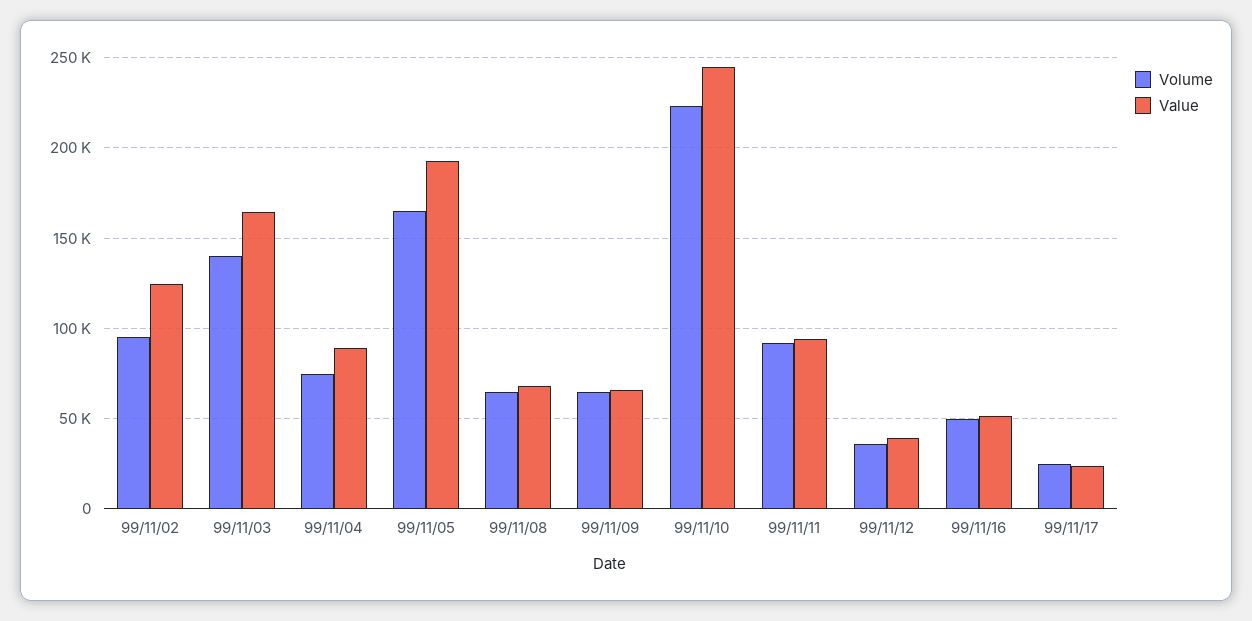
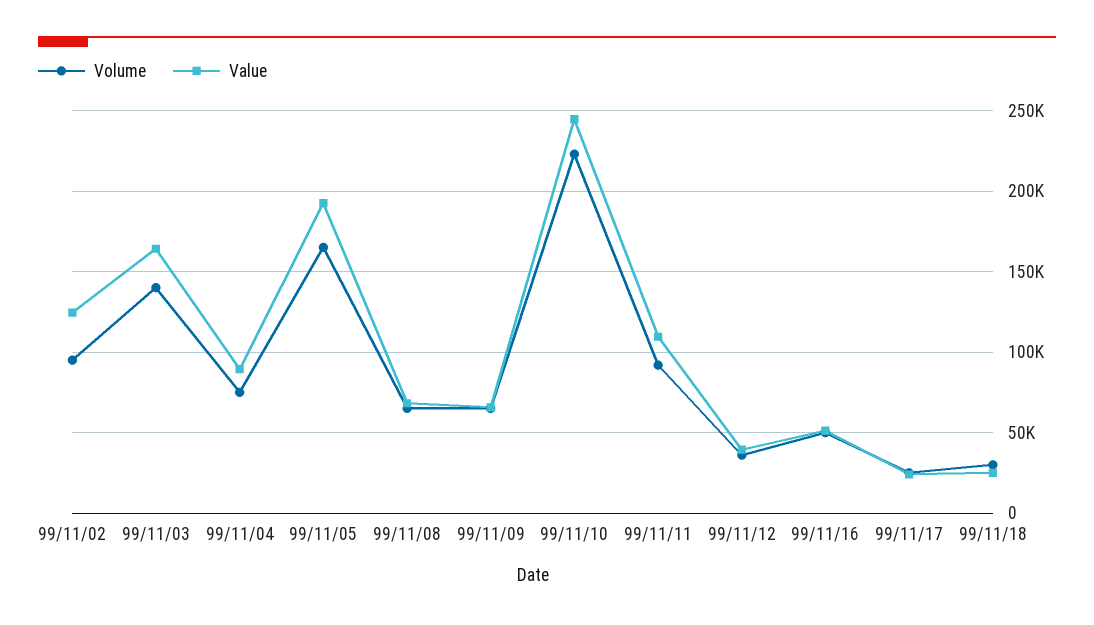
Value, 99/11/11: 95000 -> 110000
Volume, 99/11/18: none -> 30000
Value, 99/11/18: none -> 25000

